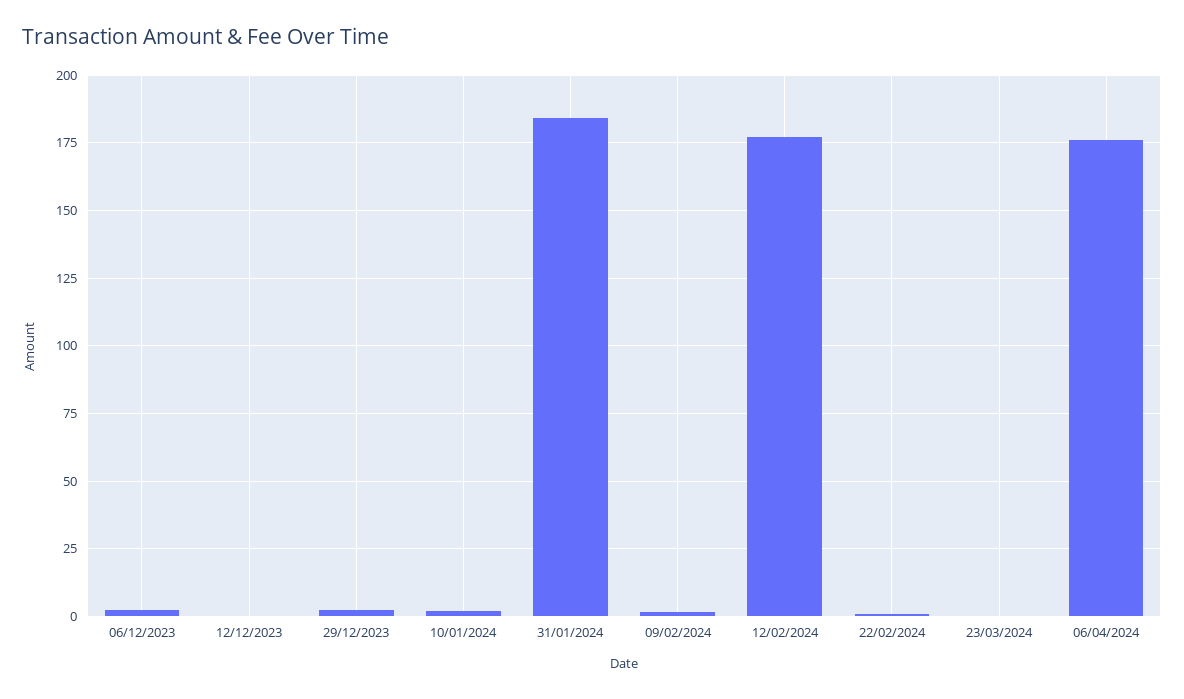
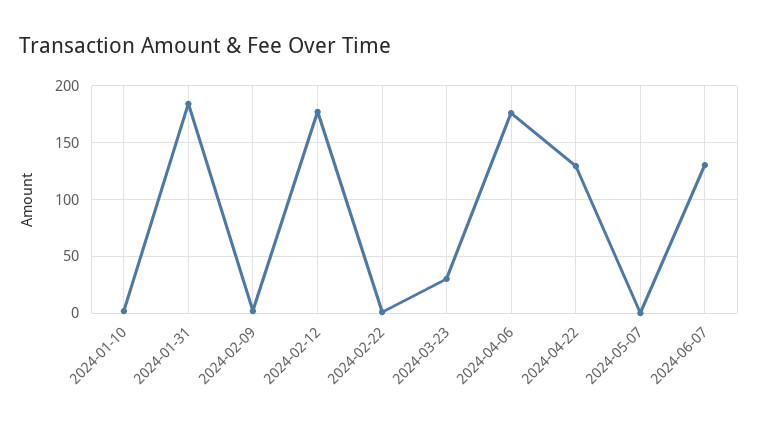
06/12/2023: 2.5 -> none
12/12/2023: 0 -> none
29/12/2023: 2.5 -> none
23/03/2024: 0 -> 30
2024-04-22: none -> 130
2024-05-07: none -> 0
2024-06-07: none -> 130

